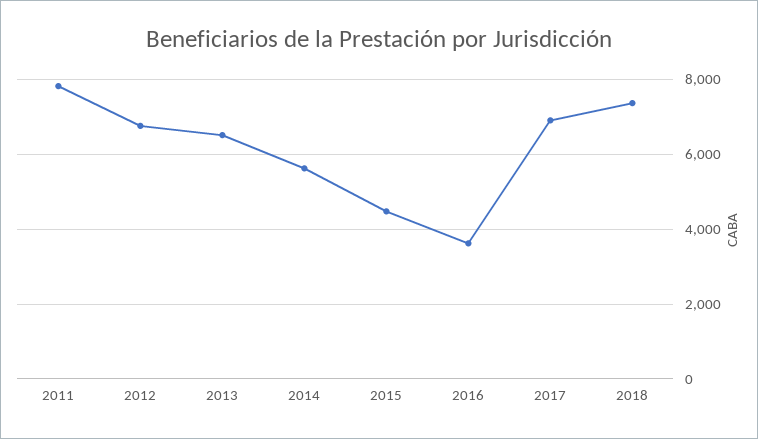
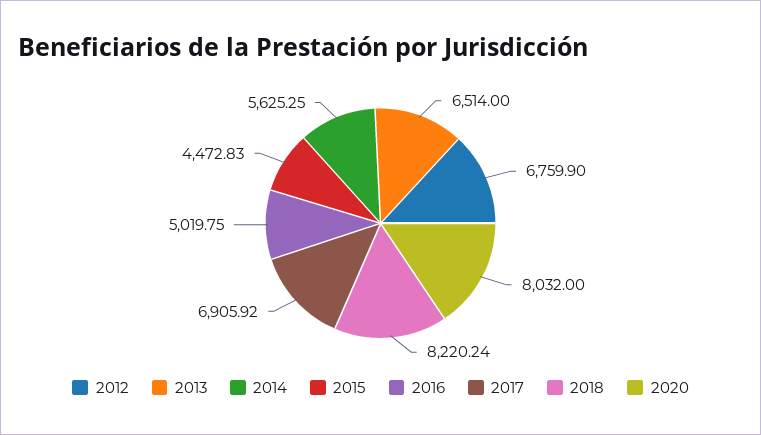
2011: 7800 -> none
2016: 3600 -> 5019.75
2018: 7400 -> 8220.24
2020: none -> 8032

